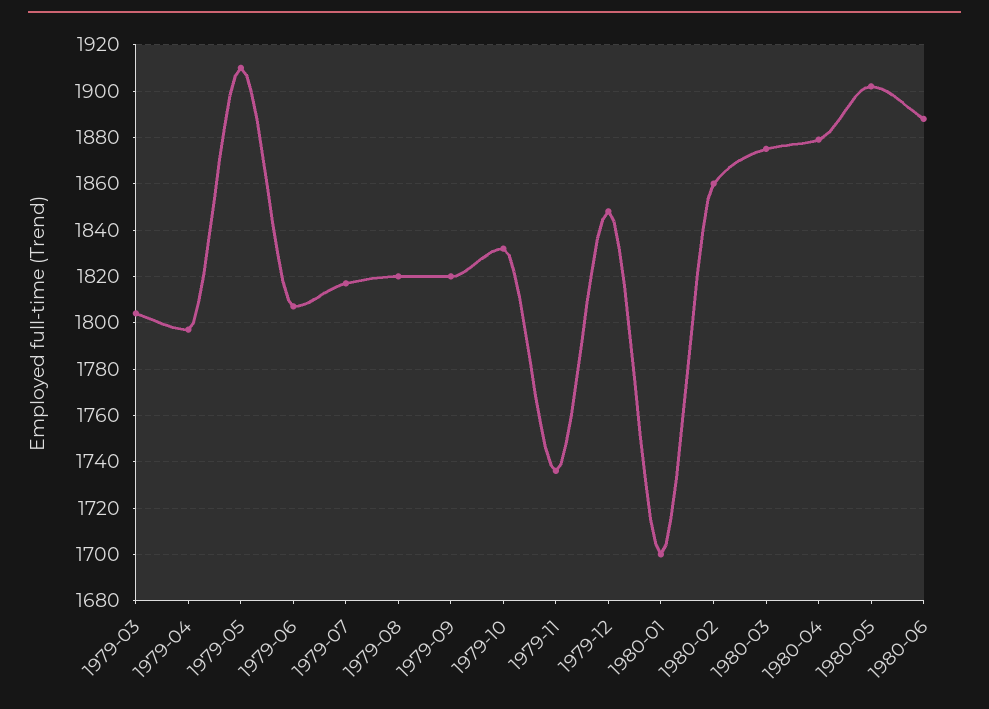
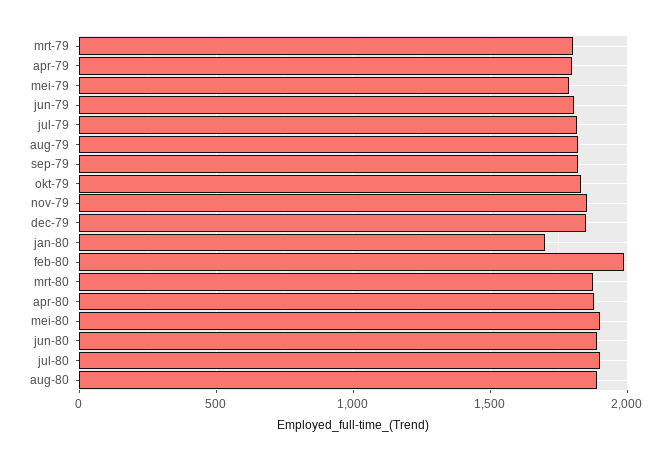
1979-05: 1910 -> 1800
1979-11: 1735 -> 1850
1980-02: 1860 -> 2000
jul-80: none -> 1900
aug-80: none -> 1900

